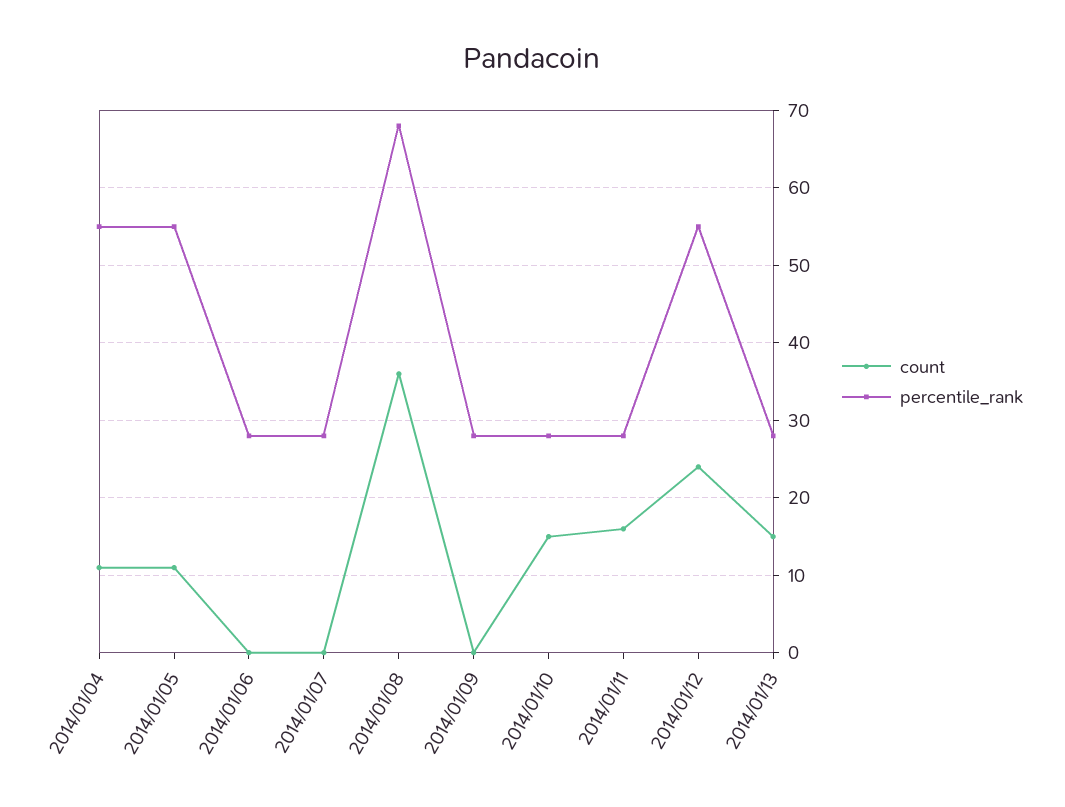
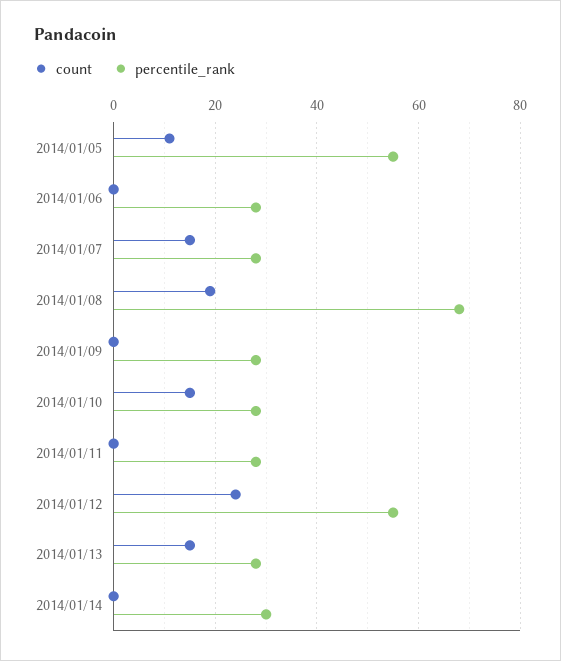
count, 2014/01/04: 11 -> none
percentile_rank, 2014/01/04: 55 -> none
count, 2014/01/07: 0 -> 15
count, 2014/01/08: 36 -> 20
count, 2014/01/11: 16 -> 0
count, 2014/01/14: none -> 0
percentile_rank, 2014/01/14: none -> 30

